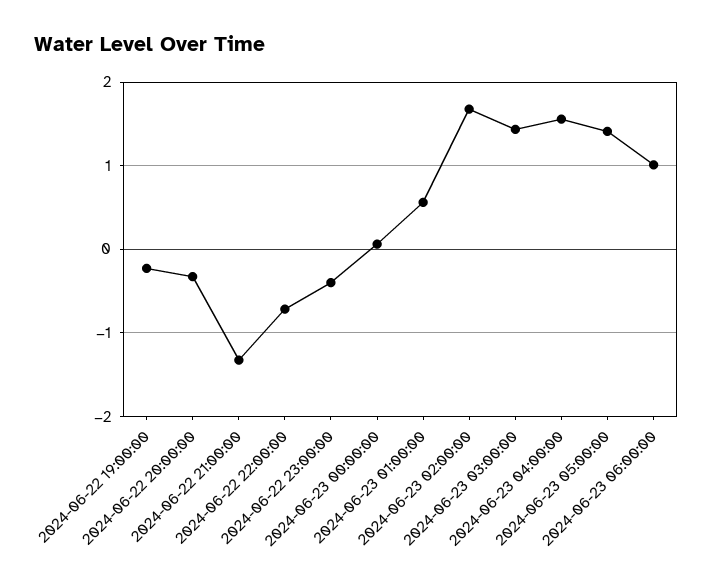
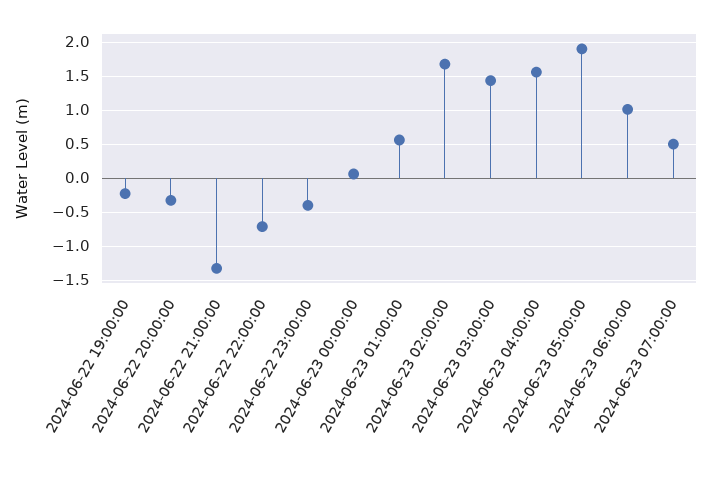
2024-06-23 05:00:00: 1.4 -> 1.9
2024-06-23 07:00:00: none -> 0.5

